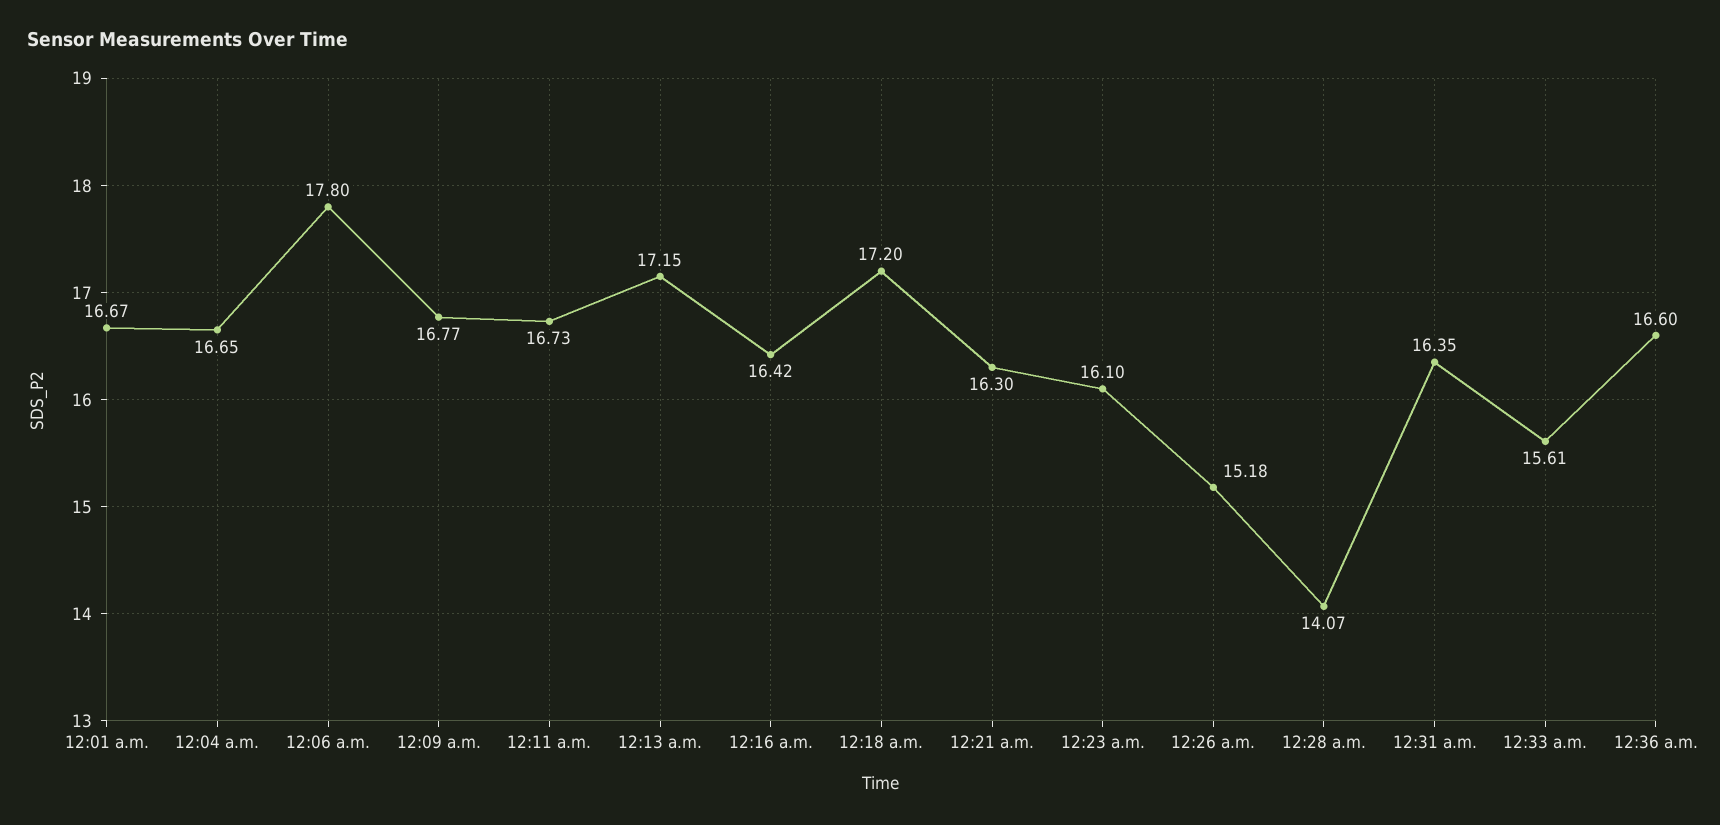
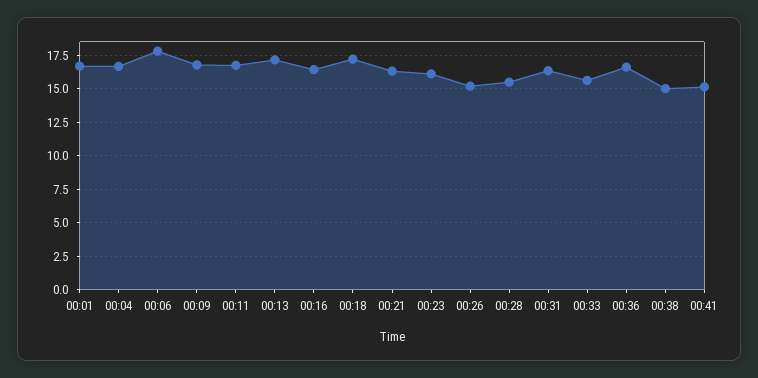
12:28 a.m.: 14.07 -> 15.5
00:38: none -> 15
00:41: none -> 15

